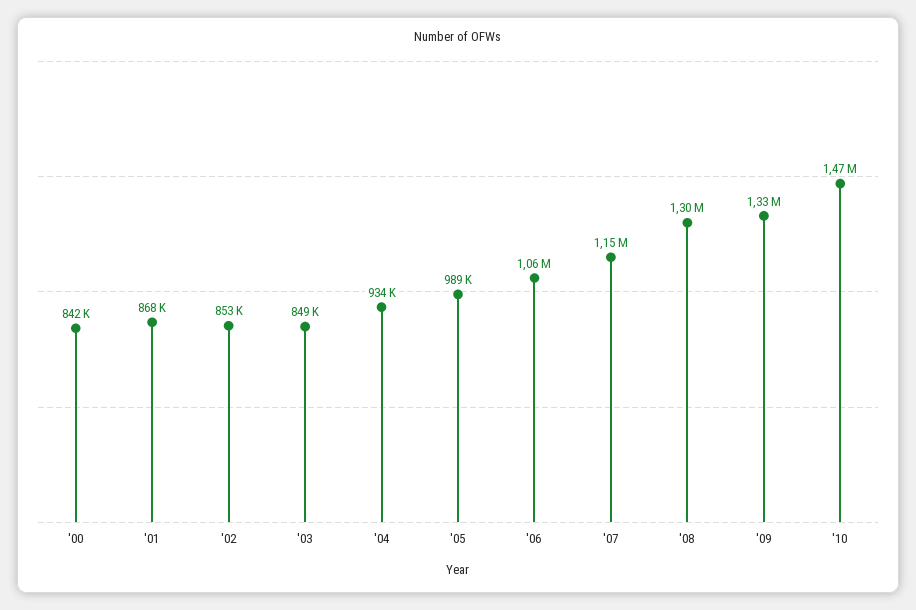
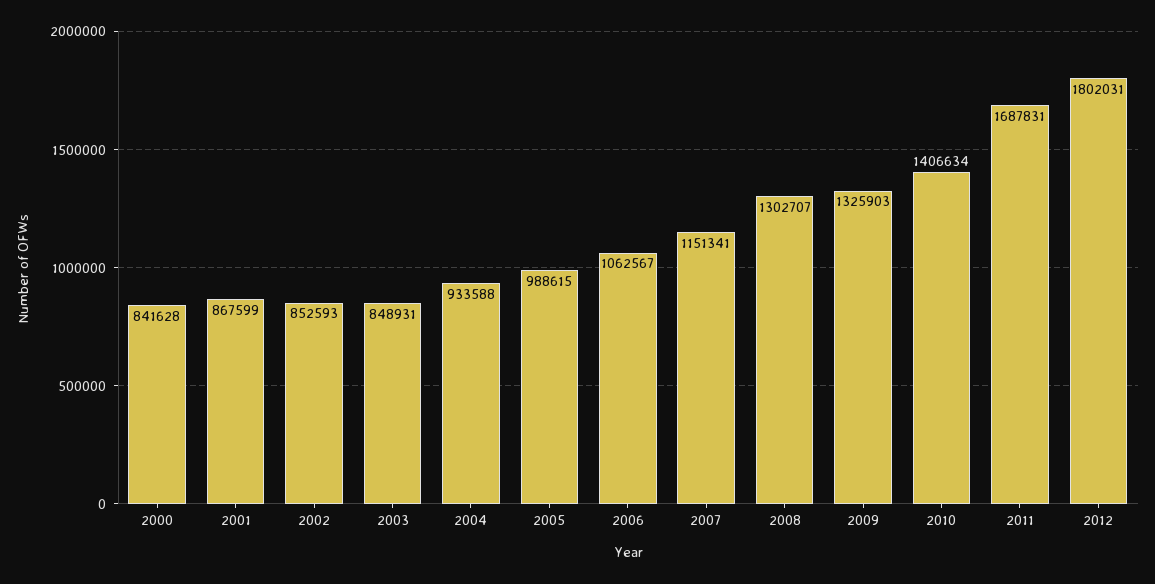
'10: 1470000 -> 1406634
2011: none -> 1687831
2012: none -> 1802031

